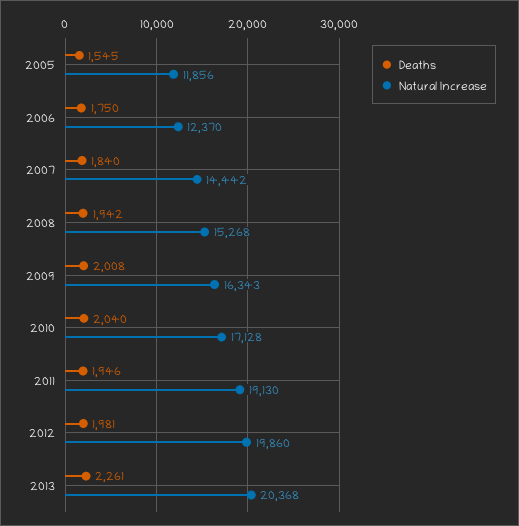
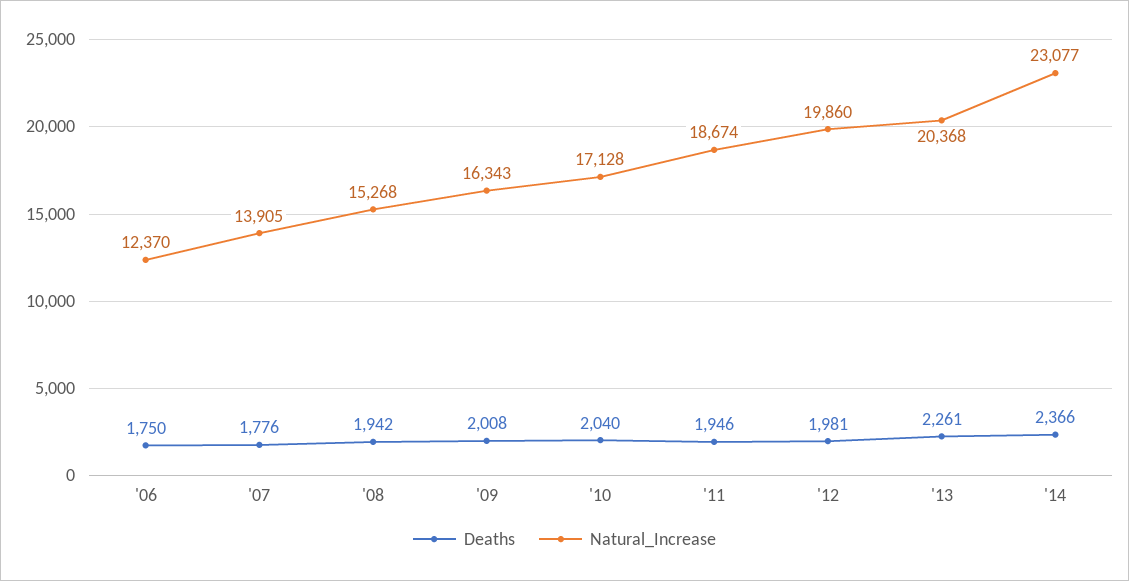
Deaths, 2005: 1545 -> none
Natural Increase, 2005: 11856 -> none
Deaths, 2007: 1840 -> 1776
Natural Increase, 2007: 14442 -> 13905
Natural Increase, 2011: 19130 -> 18674
Deaths, '14: none -> 2366
Natural Increase, '14: none -> 23077

